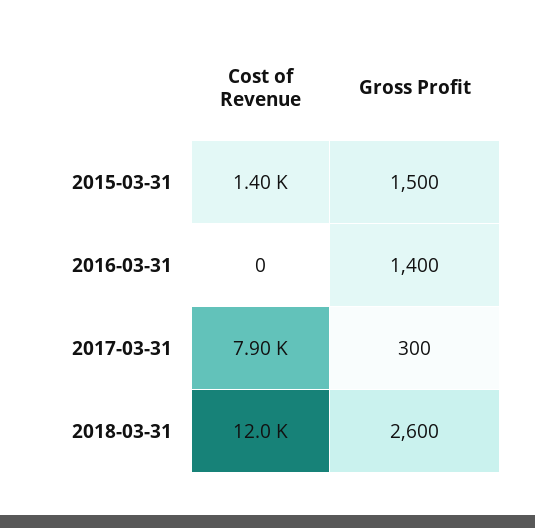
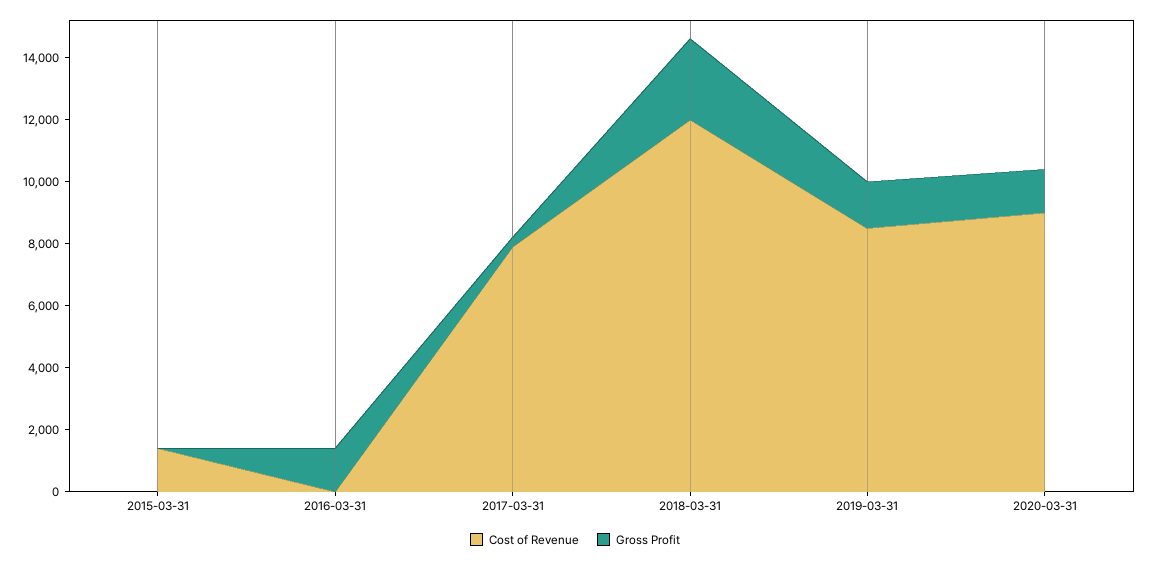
Gross Profit, 2015-03-31: 1500 -> 0
Cost of Revenue, 2019-03-31: none -> 8500
Gross Profit, 2019-03-31: none -> 1500
Cost of Revenue, 2020-03-31: none -> 9000
Gross Profit, 2020-03-31: none -> 1500

